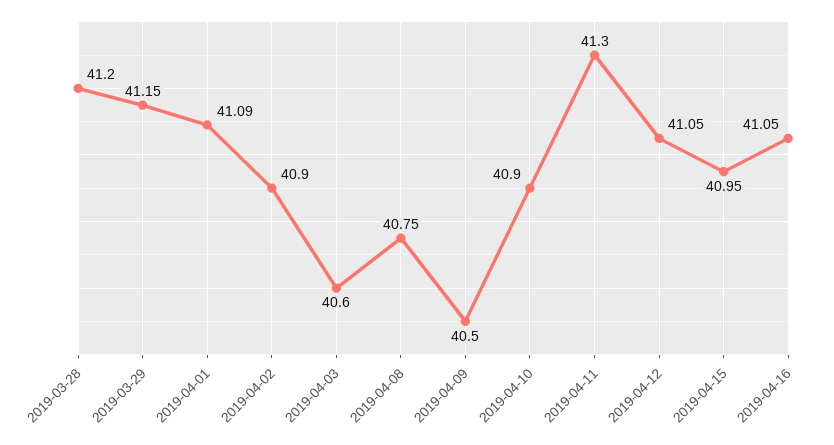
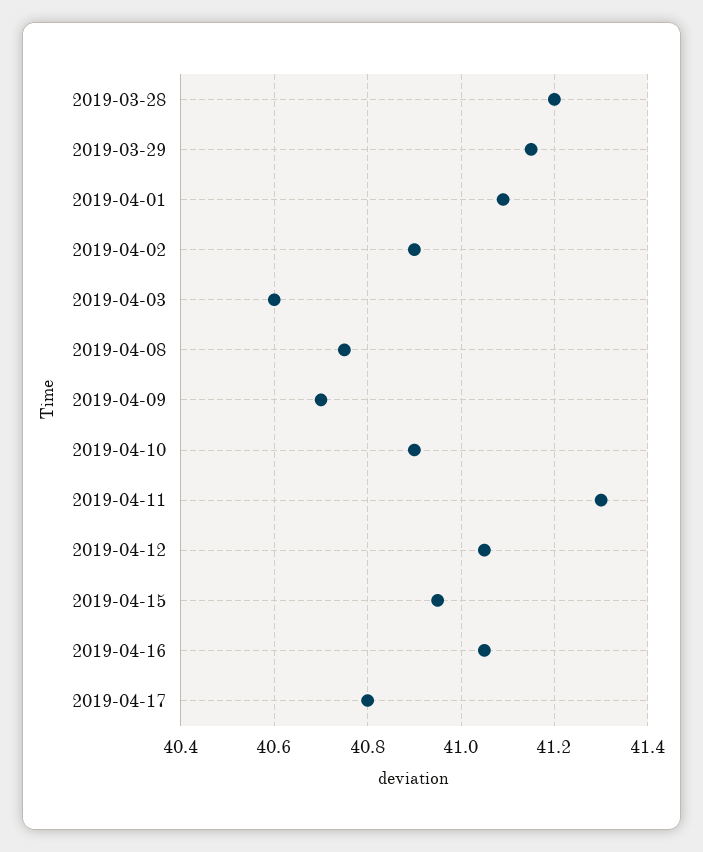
2019-04-09: 40.5 -> 40.7
2019-04-17: none -> 40.8

